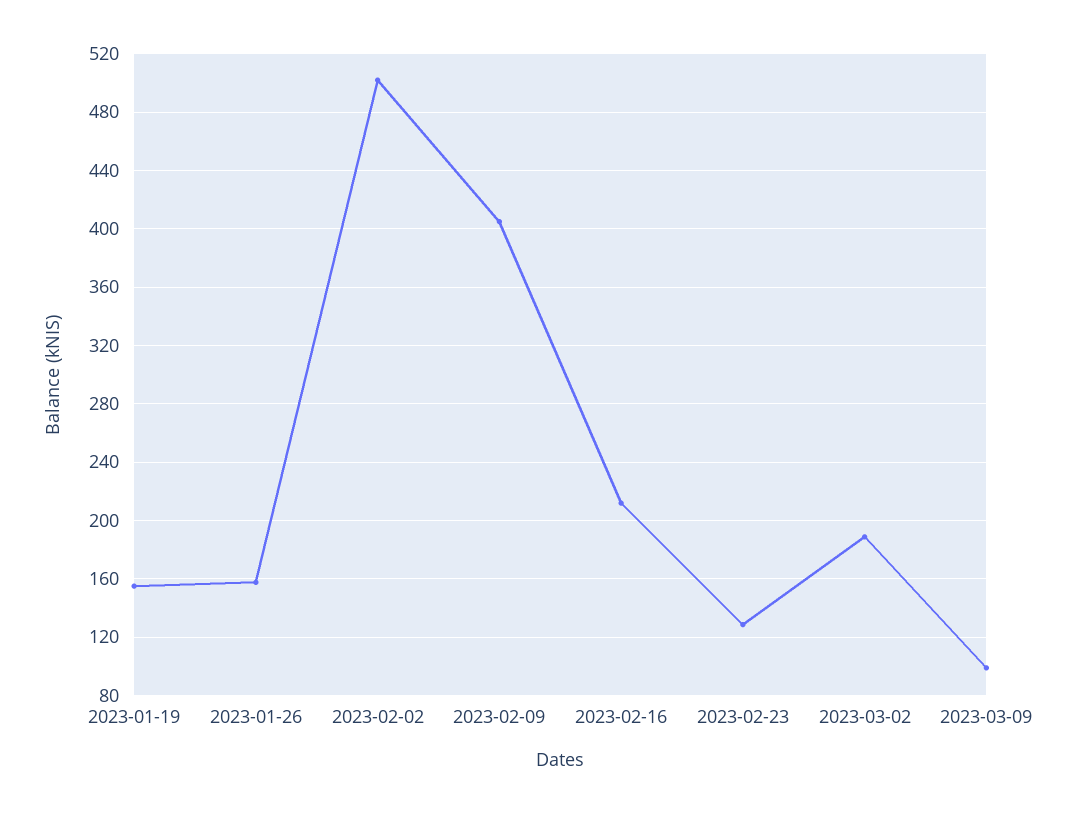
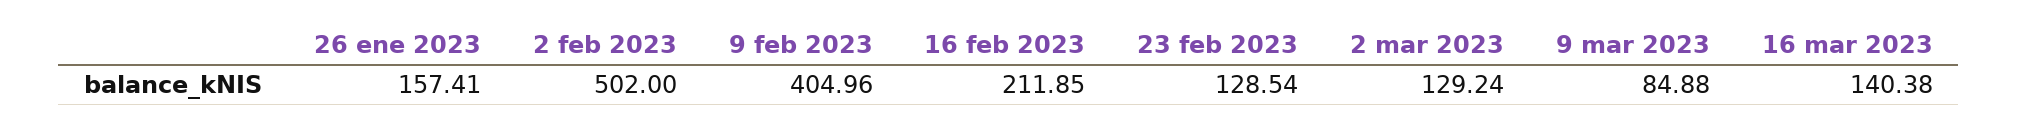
2023-01-19: 155 -> none
2023-03-02: 190 -> 129.24
2023-03-09: 100 -> 84.88
16 mar 2023: none -> 140.38

